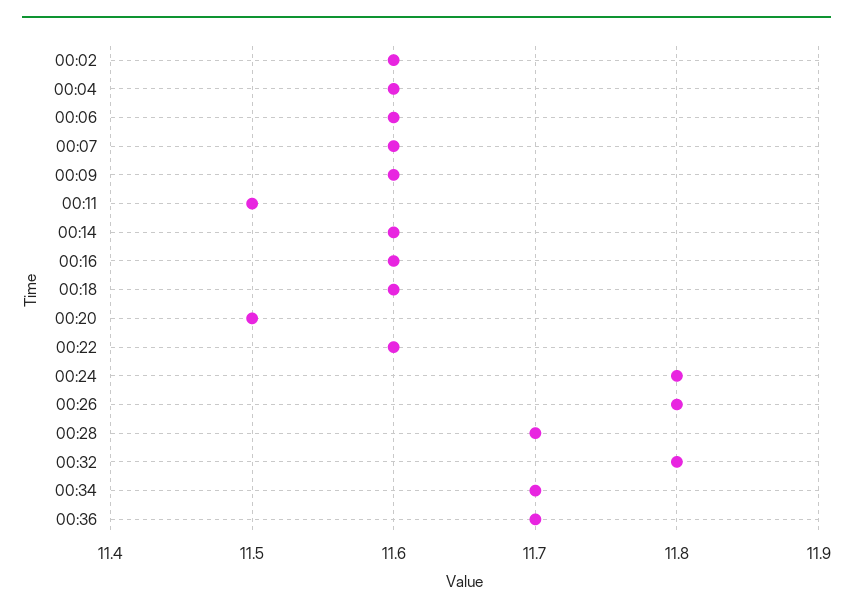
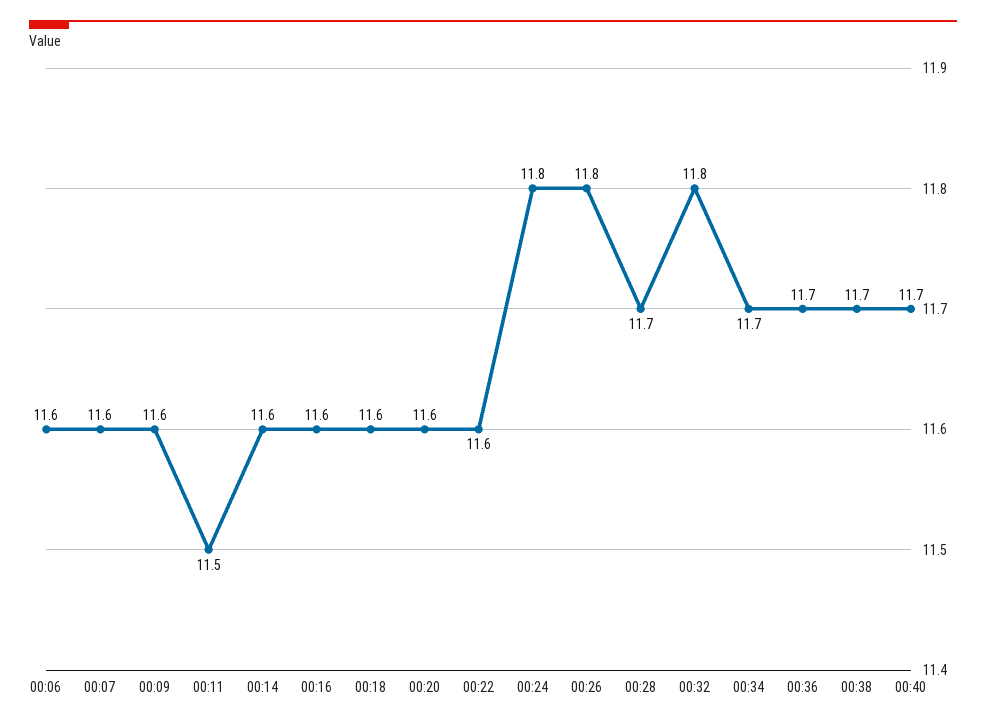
00:02: 11.6 -> none
00:04: 11.6 -> none
00:20: 11.5 -> 11.6
00:38: none -> 11.7
00:40: none -> 11.7

